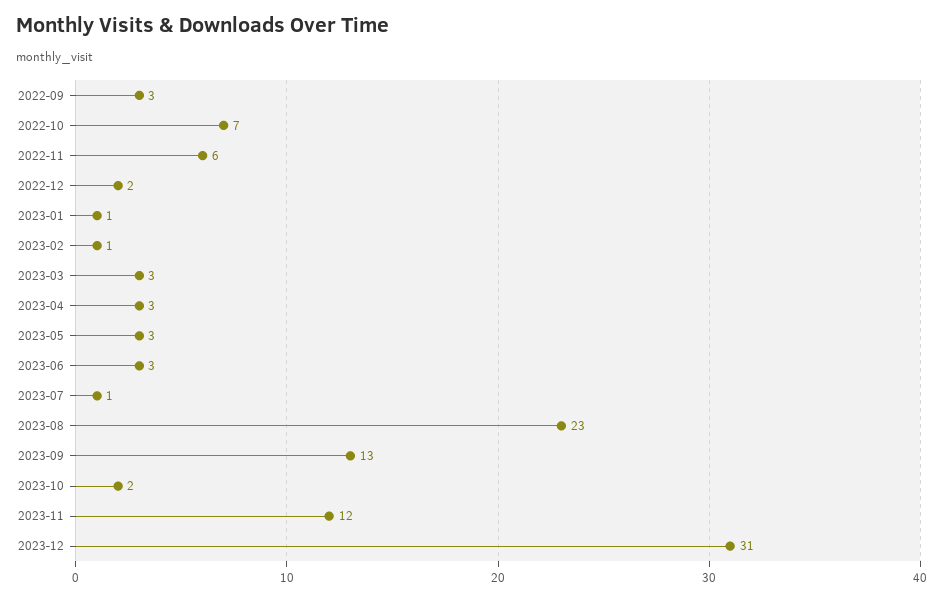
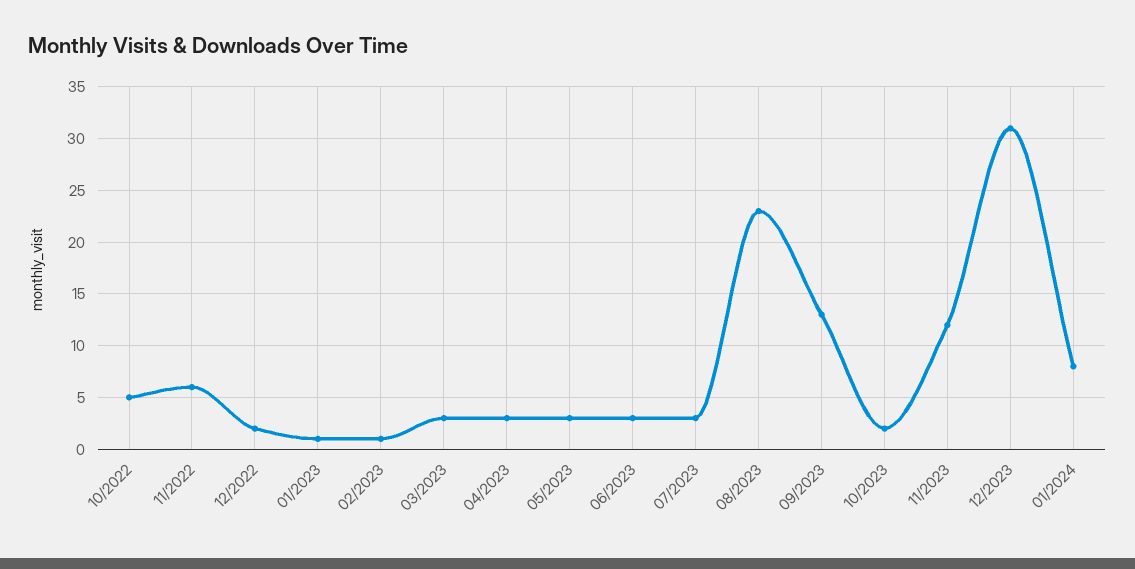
2022-09: 3 -> none
2022-10: 7 -> 5
2023-07: 1 -> 3
01/2024: none -> 8

